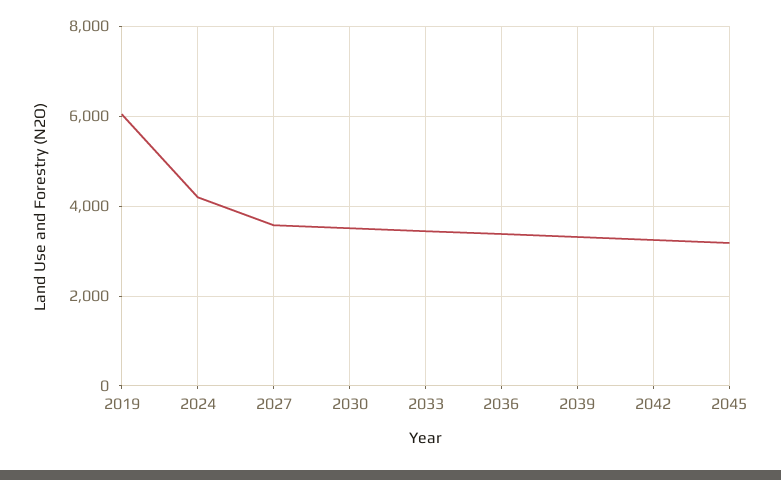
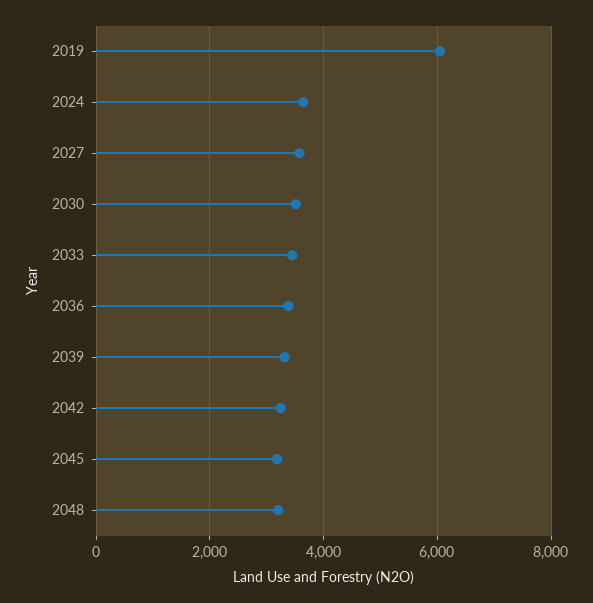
2024: 4200 -> 3600
2048: none -> 3200

